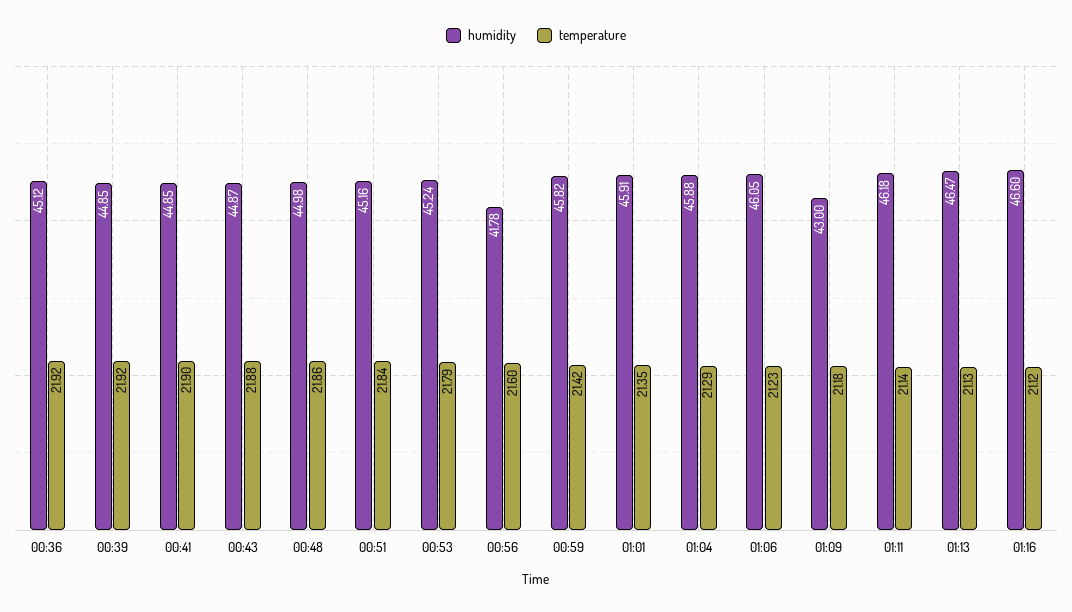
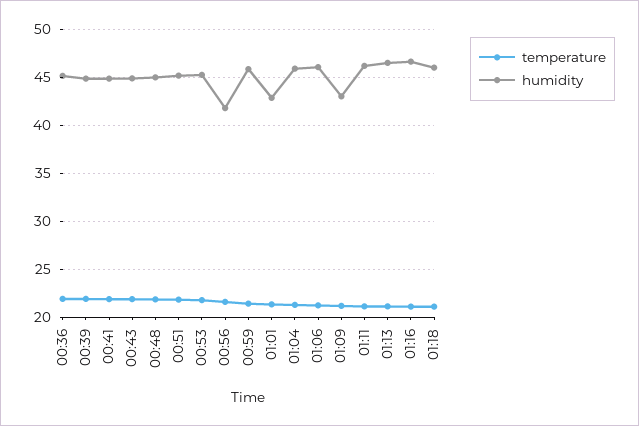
humidity, 01:01: 45.91 -> 43
temperature, 01:18: none -> 21
humidity, 01:18: none -> 46

